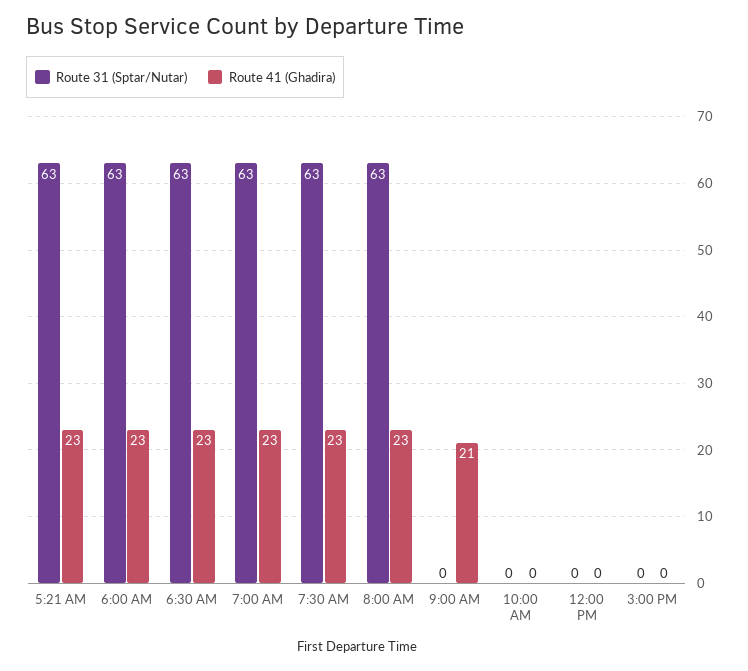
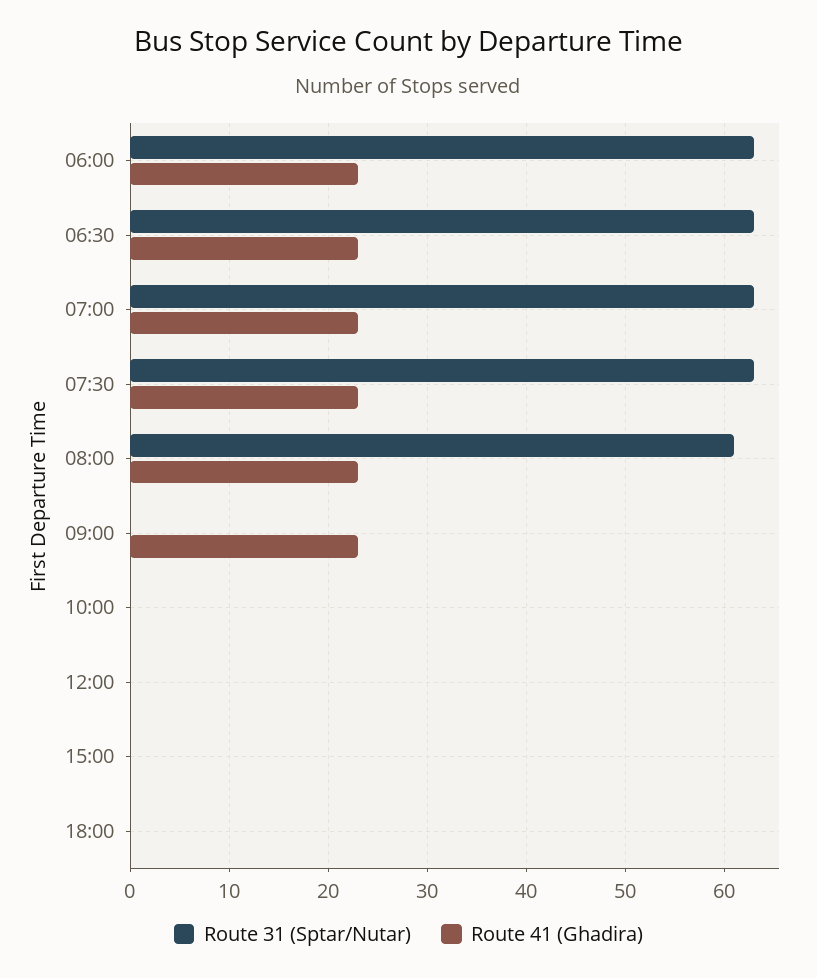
Route 31 (Sptar/Nutar), 5:21 AM: 63 -> none
Route 41 (Ghadira), 5:21 AM: 23 -> none
Route 31 (Sptar/Nutar), 8:00 AM: 63 -> 61
Route 41 (Ghadira), 9:00 AM: 21 -> 23
Route 31 (Sptar/Nutar), 18:00: none -> 0
Route 41 (Ghadira), 18:00: none -> 0

